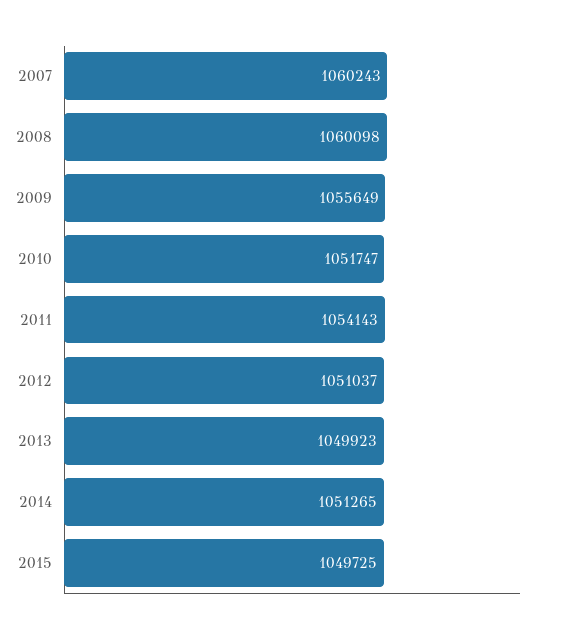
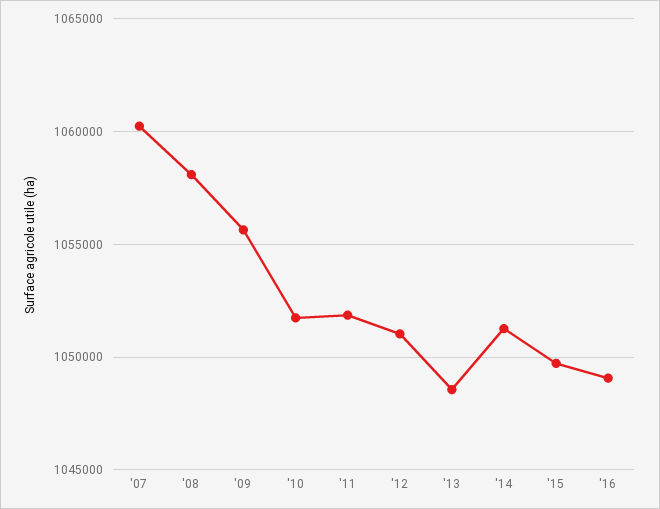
2008: 1060098 -> 1058000
2011: 1054143 -> 1052000
2013: 1049923 -> 1048500
'16: none -> 1049000

